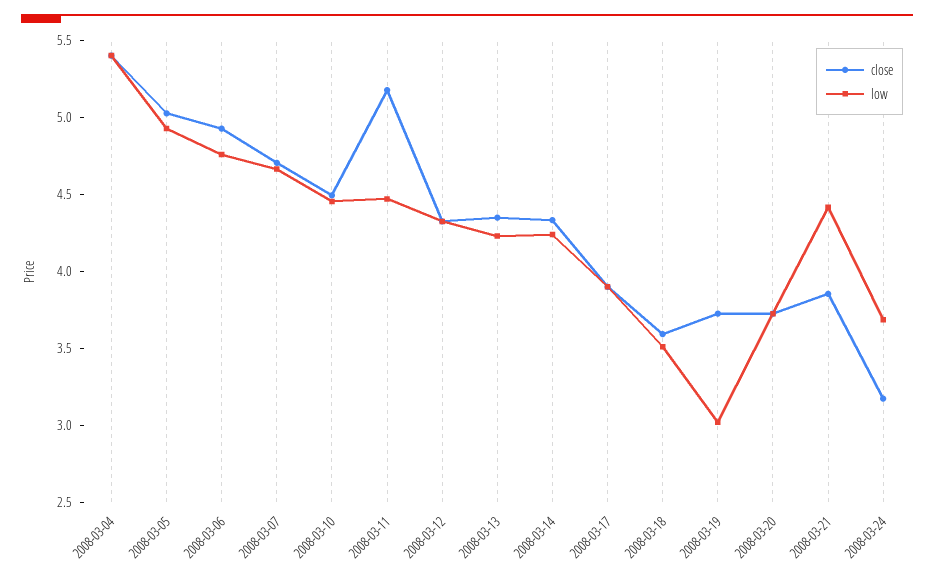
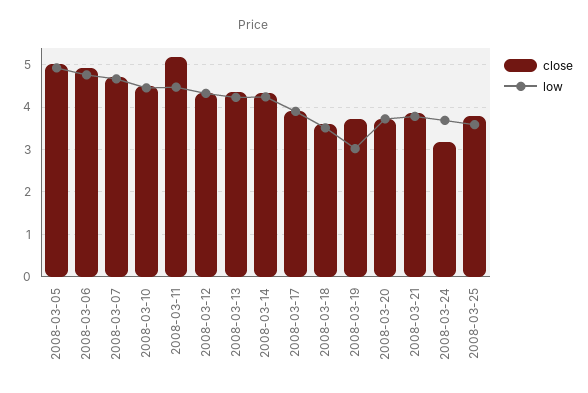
close, 2008-03-04: 5.4 -> none
low, 2008-03-04: 5.4 -> none
low, 2008-03-21: 4.4 -> 3.8
close, 2008-03-25: none -> 3.8
low, 2008-03-25: none -> 3.6

